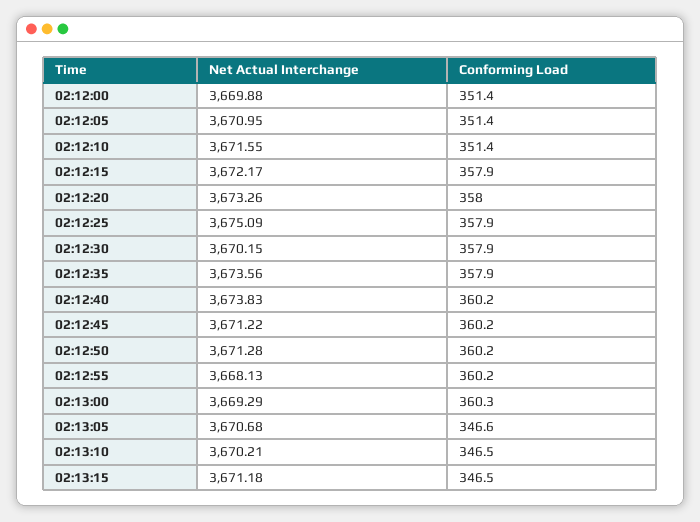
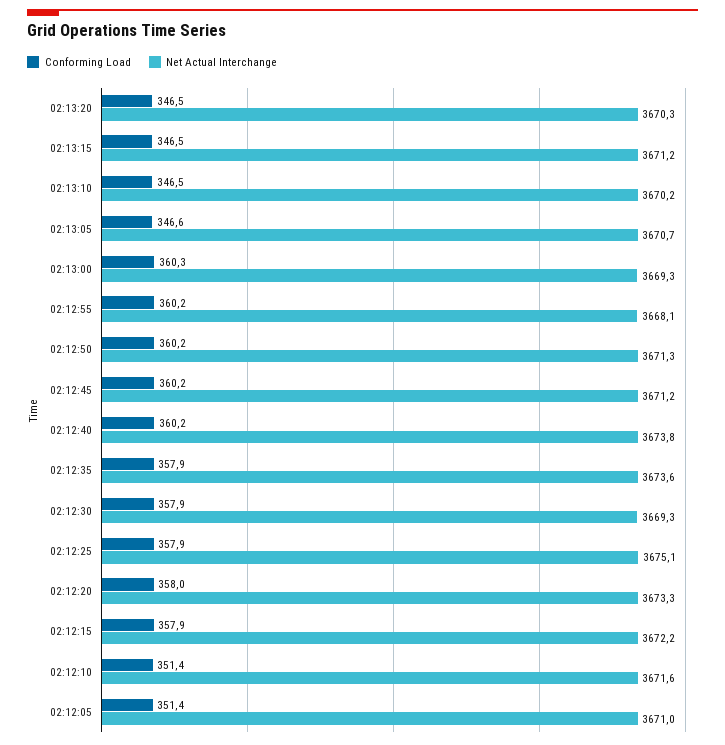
Net Actual Interchange, 02:12:00: 3669.88 -> none
Conforming Load, 02:12:00: 351.4 -> none
Net Actual Interchange, 02:12:30: 3670.15 -> 3669.3
Conforming Load, 02:13:20: none -> 346.5
Net Actual Interchange, 02:13:20: none -> 3670.3

